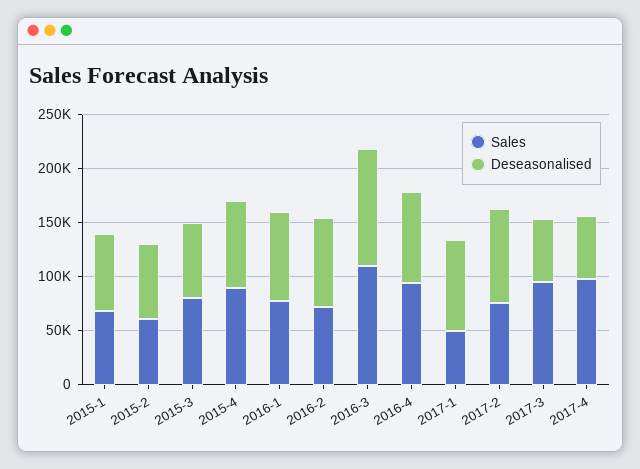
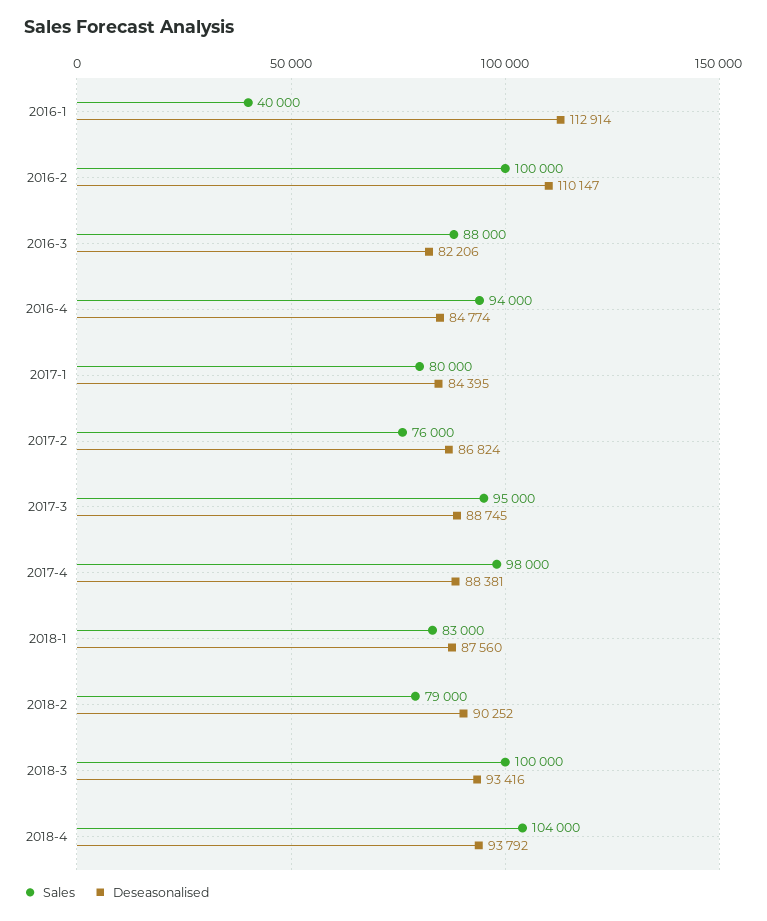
Sales, 2015-1: 70000 -> none
Deseasonalised, 2015-1: 70000 -> none
Sales, 2015-2: 60000 -> none
Deseasonalised, 2015-2: 70000 -> none
Sales, 2015-3: 80000 -> none
Deseasonalised, 2015-3: 70000 -> none
Sales, 2015-4: 90000 -> none
Deseasonalised, 2015-4: 80000 -> none
Sales, 2016-1: 80000 -> 40000
Deseasonalised, 2016-1: 80000 -> 112914
Sales, 2016-2: 70000 -> 100000
Deseasonalised, 2016-2: 80000 -> 110147
Sales, 2016-3: 110000 -> 88000
Deseasonalised, 2016-3: 110000 -> 82206
Sales, 2017-1: 50000 -> 80000
Deseasonalised, 2017-3: 60000 -> 88745
Deseasonalised, 2017-4: 60000 -> 88381
Sales, 2018-1: none -> 83000
Deseasonalised, 2018-1: none -> 87560
Sales, 2018-2: none -> 79000
Deseasonalised, 2018-2: none -> 90252
Sales, 2018-3: none -> 100000
Deseasonalised, 2018-3: none -> 93416
Sales, 2018-4: none -> 104000
Deseasonalised, 2018-4: none -> 93792

